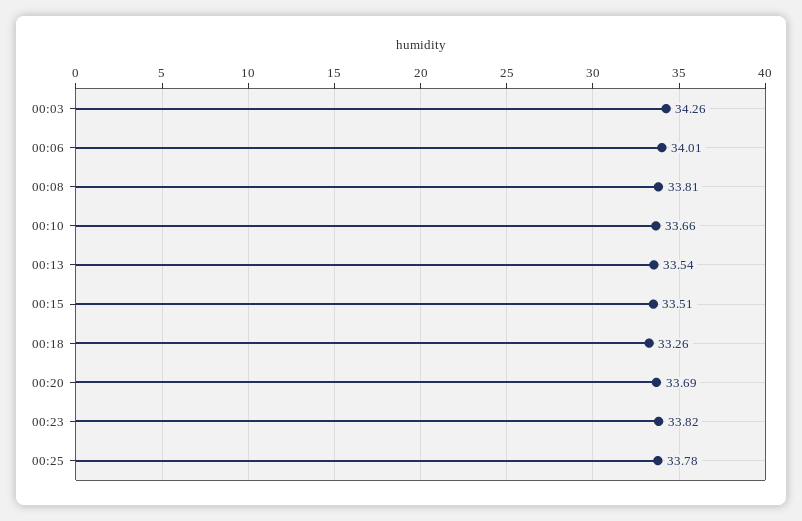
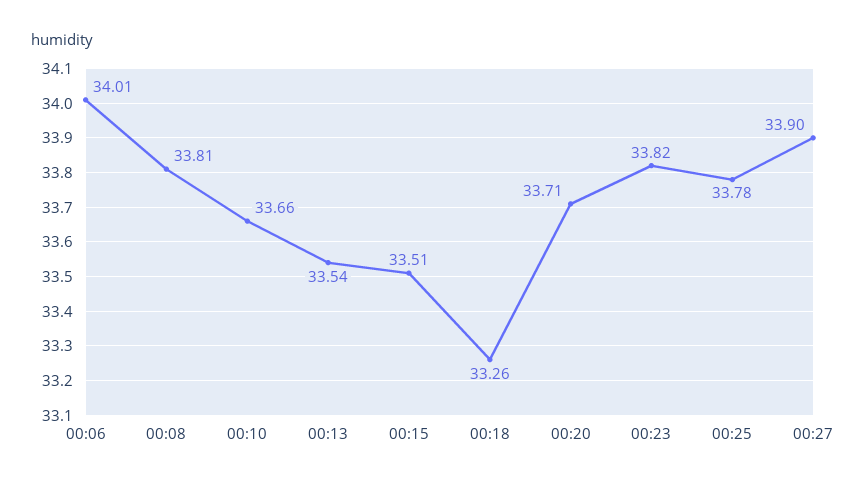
00:03: 34.26 -> none
00:20: 33.69 -> 33.71
00:27: none -> 33.9

